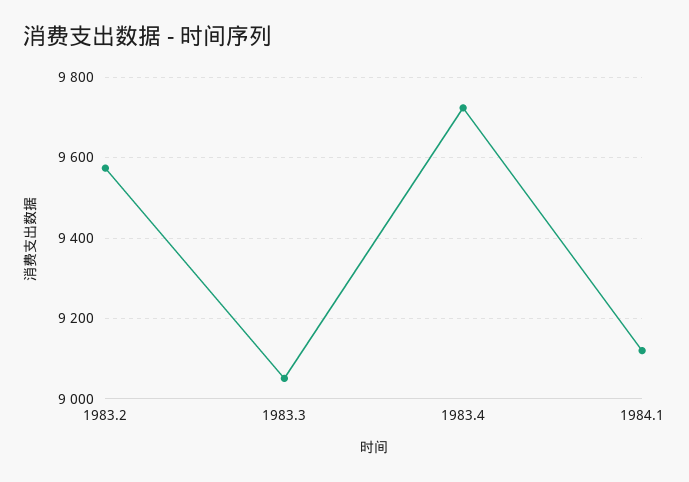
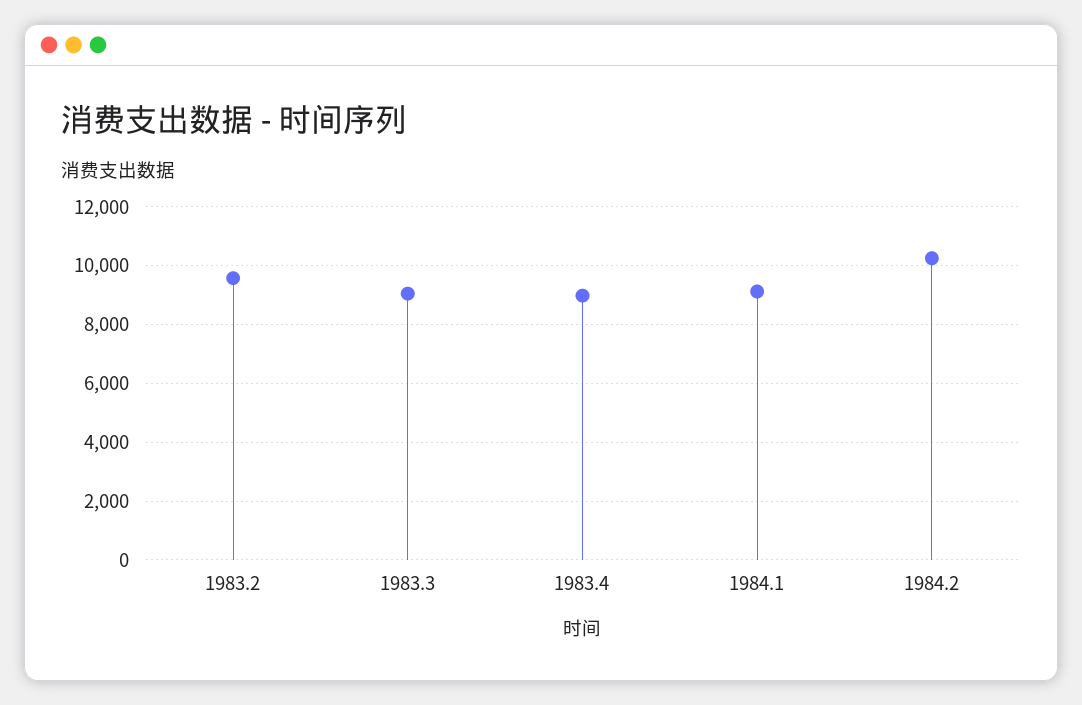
1983.4: 9720 -> 9000
1984.2: none -> 10250

